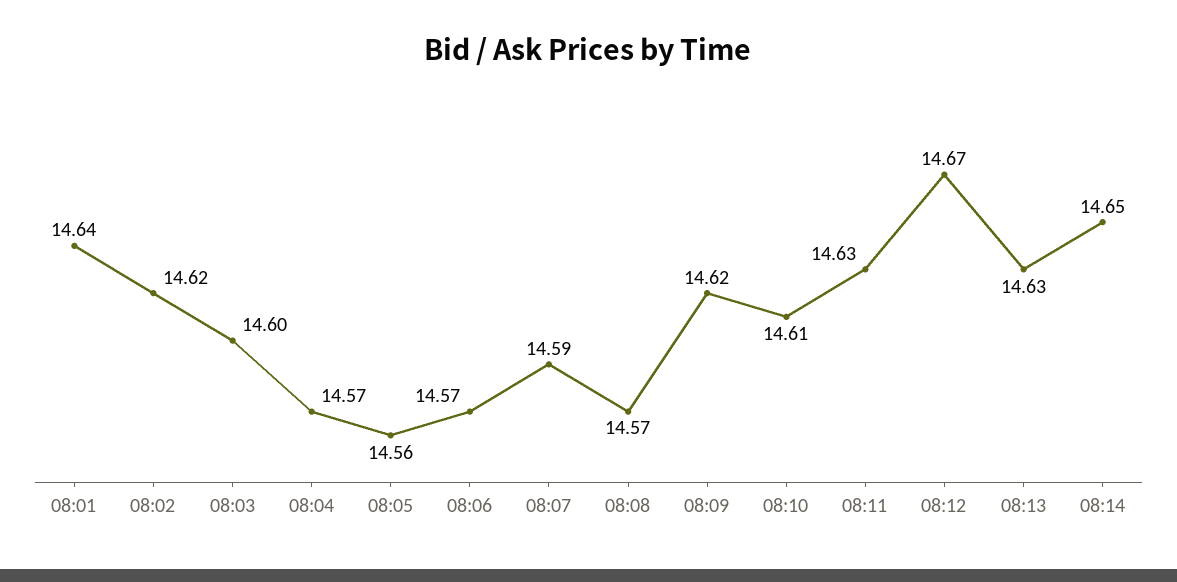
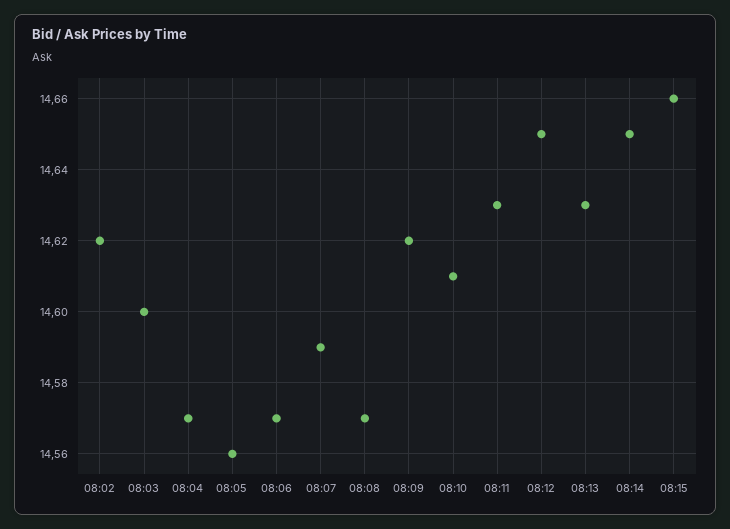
08:01: 14.64 -> none
08:12: 14.67 -> 14.65
08:15: none -> 14.66

